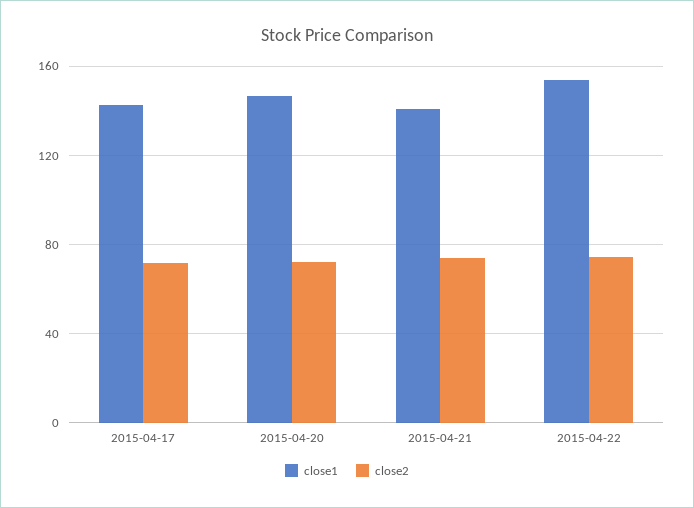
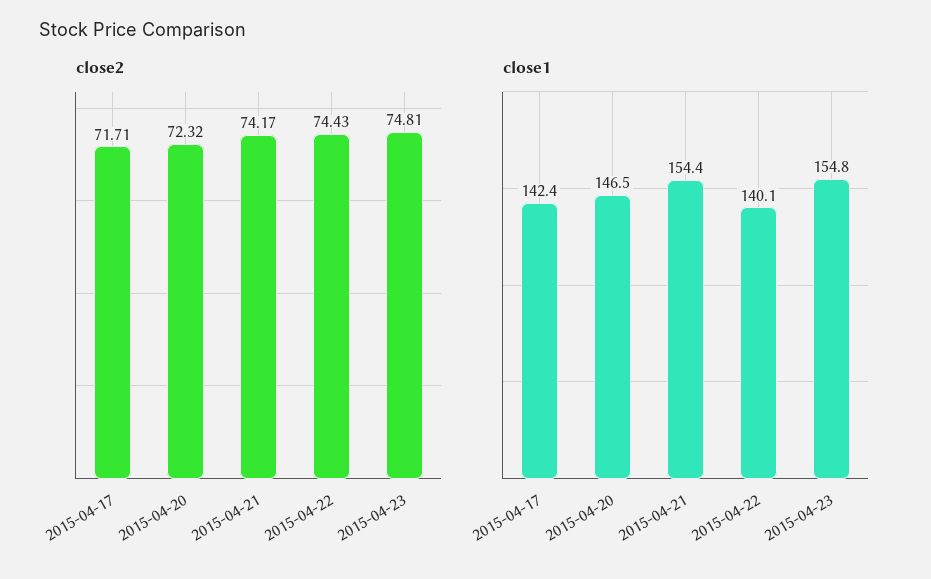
close1, 2015-04-21: 140 -> 154.4
close1, 2015-04-22: 155 -> 140.1
close2, 2015-04-23: none -> 74.81
close1, 2015-04-23: none -> 154.8

